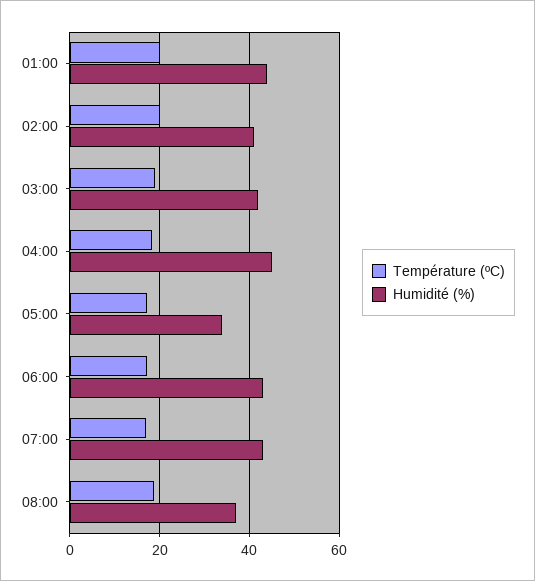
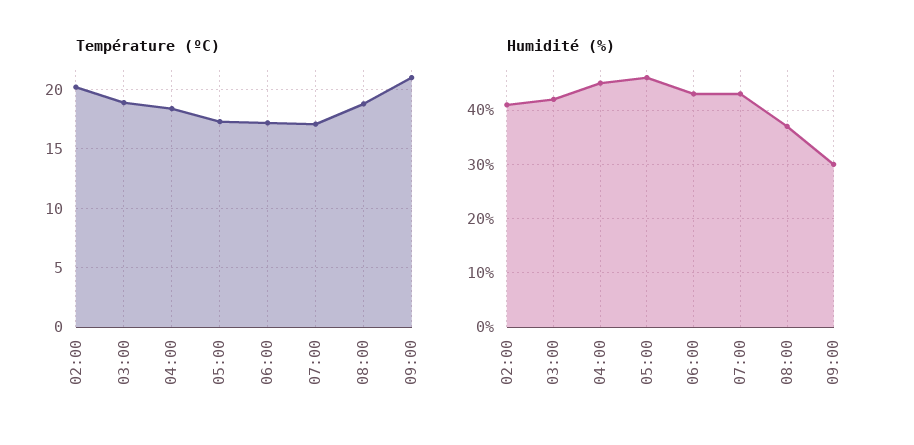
Température (ºC), 01:00: 20 -> none
Humidité (%), 01:00: 44 -> none
Humidité (%), 05:00: 34 -> 45
Température (ºC), 09:00: none -> 21
Humidité (%), 09:00: none -> 30

